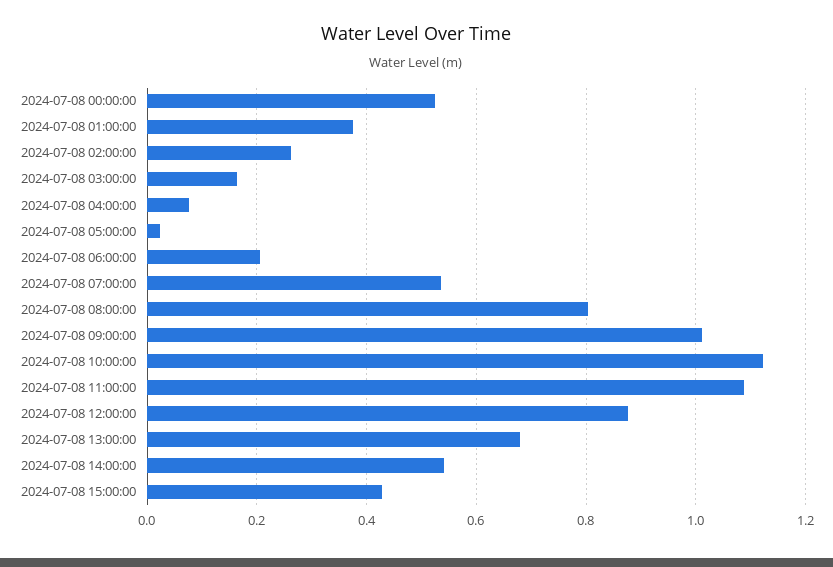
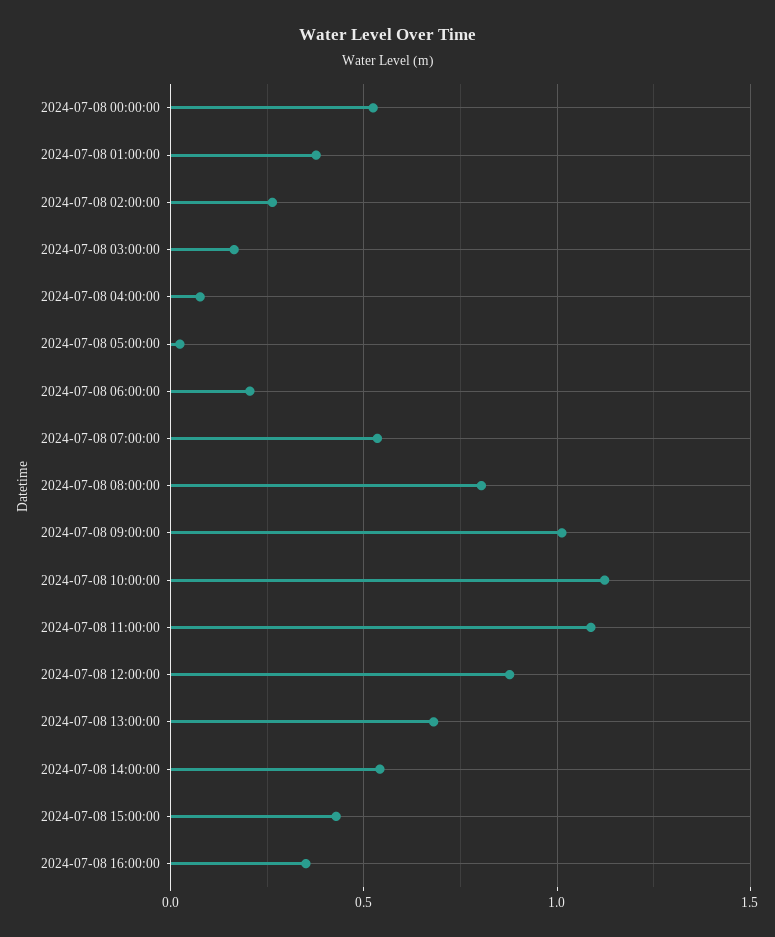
2024-07-08 16:00:00: none -> 0.35

